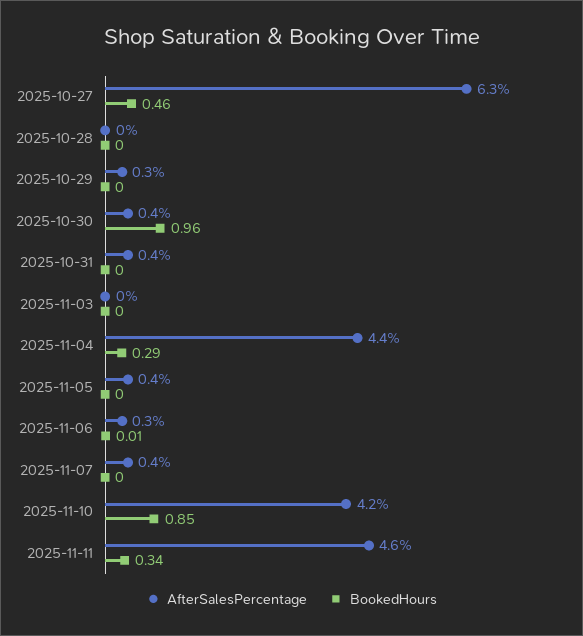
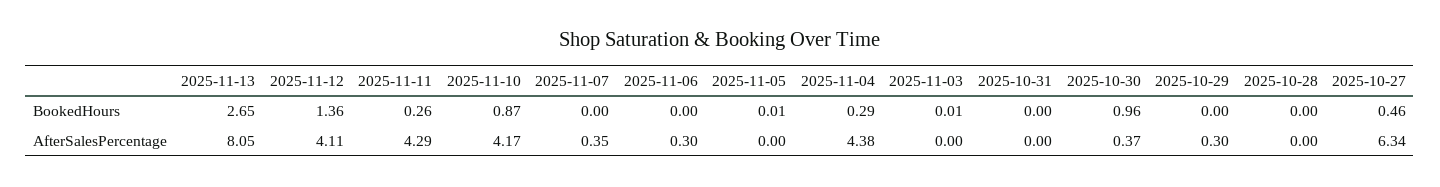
AfterSalesPercentage, 2025-10-31: 0.4 -> 0
BookedHours, 2025-11-03: 0 -> 0.01
AfterSalesPercentage, 2025-11-05: 0.4 -> 0
BookedHours, 2025-11-05: 0 -> 0.01
BookedHours, 2025-11-06: 0.01 -> 0
BookedHours, 2025-11-10: 0.85 -> 0.87
AfterSalesPercentage, 2025-11-11: 4.6 -> 4.29
BookedHours, 2025-11-11: 0.34 -> 0.26
BookedHours, 2025-11-13: none -> 2.65
BookedHours, 2025-11-12: none -> 1.36
AfterSalesPercentage, 2025-11-13: none -> 8.05
AfterSalesPercentage, 2025-11-12: none -> 4.11

